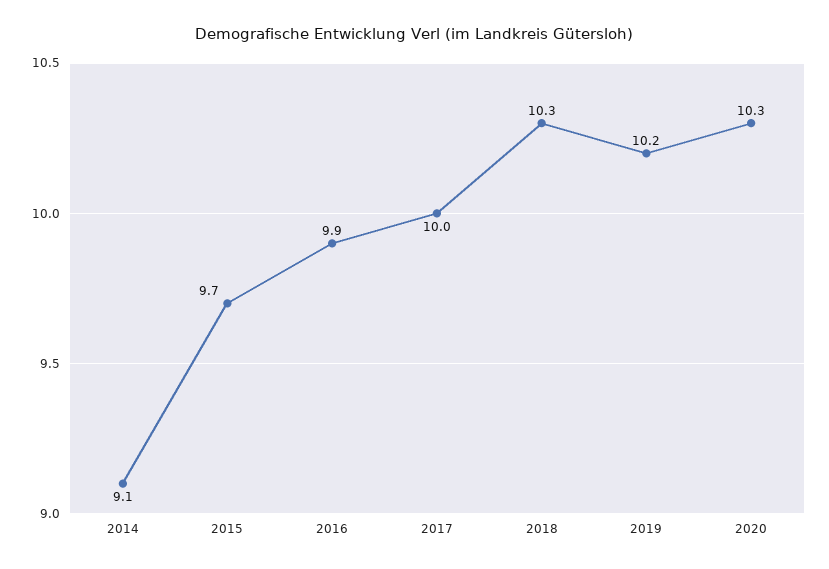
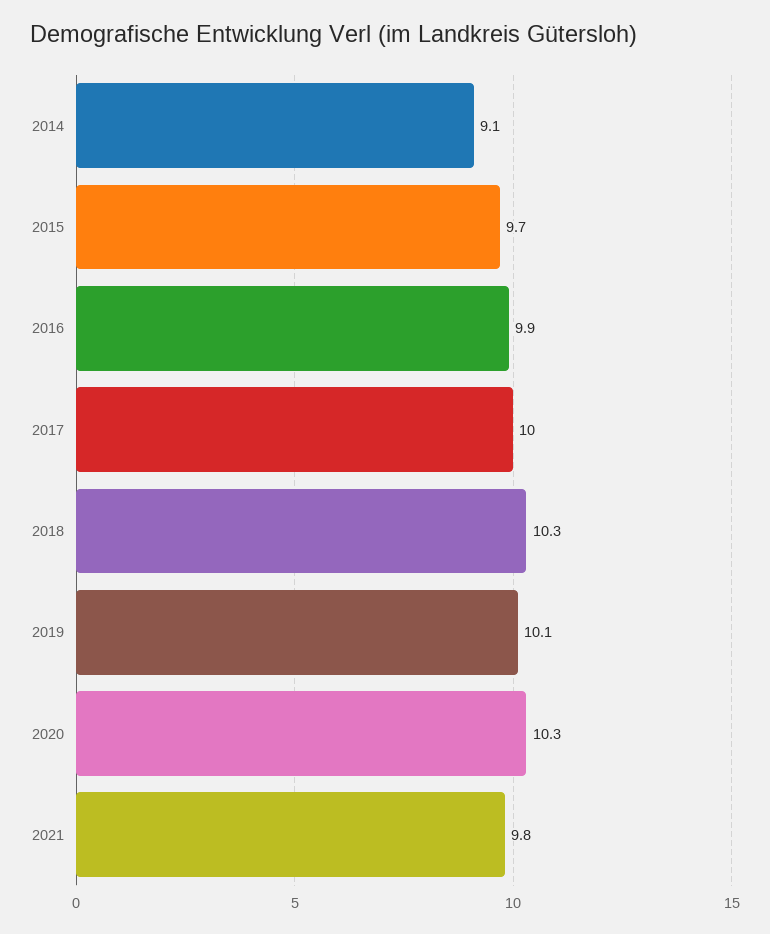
2019: 10.2 -> 10.1
2021: none -> 9.8

